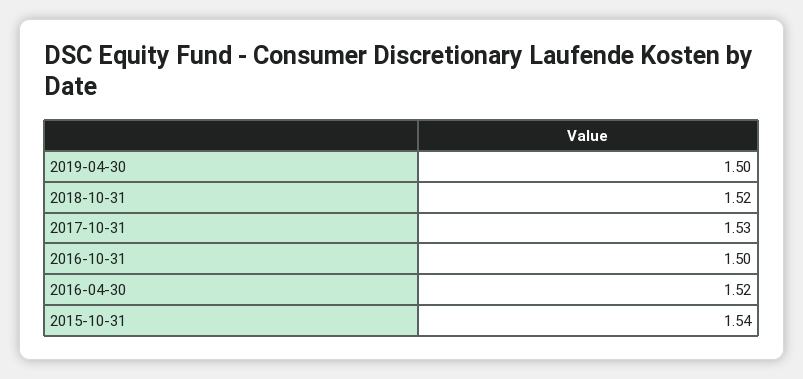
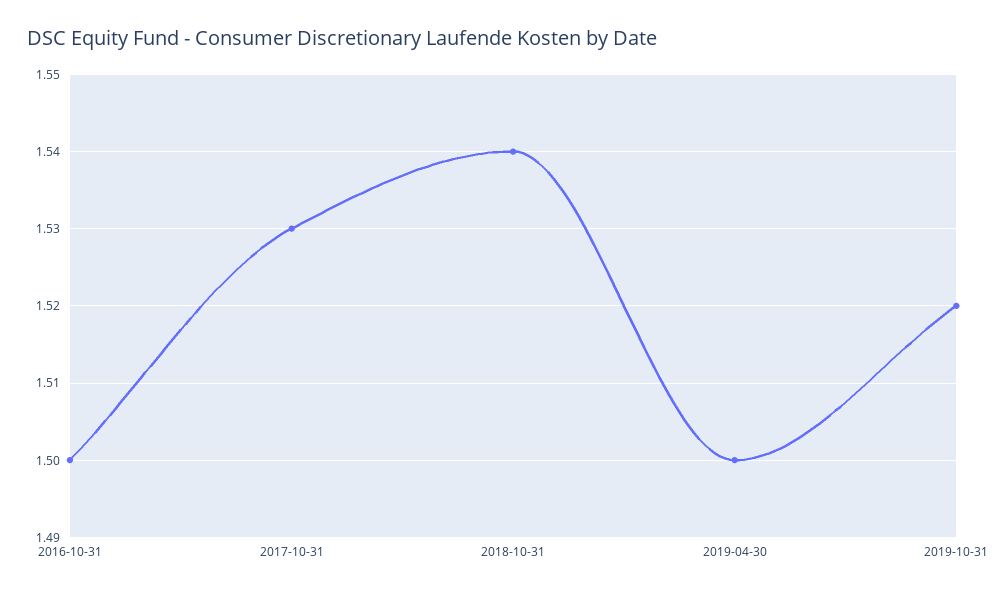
2018-10-31: 1.52 -> 1.54
2016-04-30: 1.52 -> none
2015-10-31: 1.54 -> none
2019-10-31: none -> 1.52

